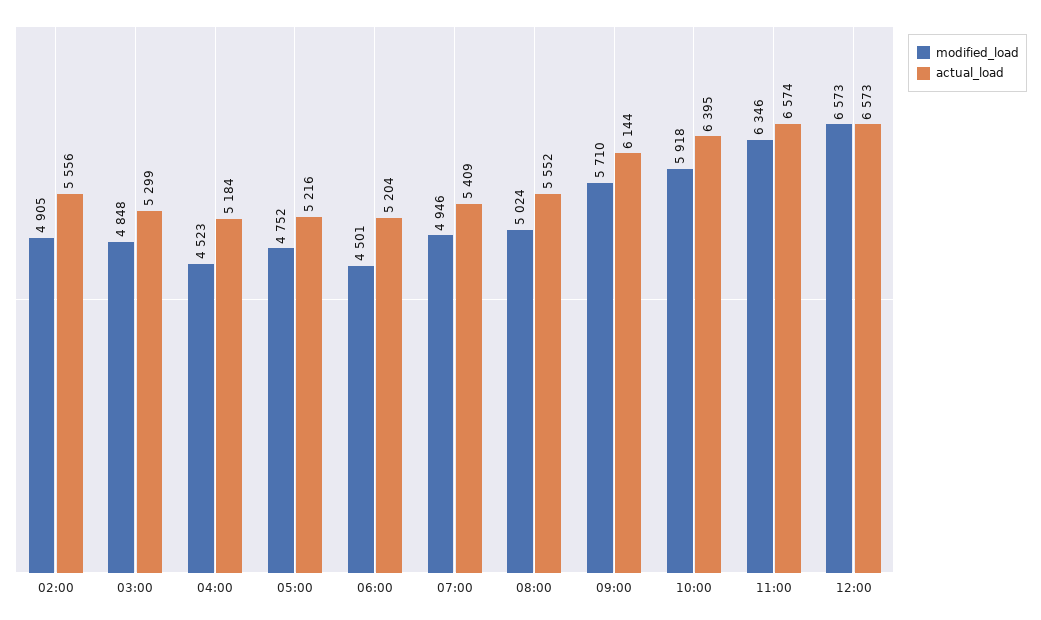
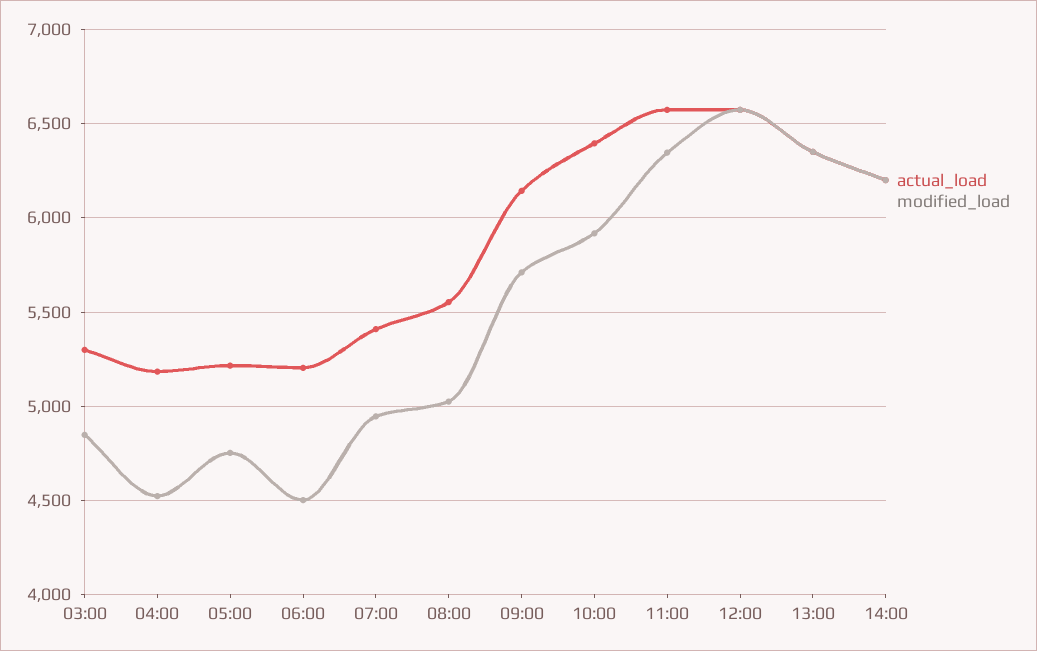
modified_load, 02:00: 4905 -> none
actual_load, 02:00: 5556 -> none
actual_load, 13:00: none -> 6350
modified_load, 13:00: none -> 6350
actual_load, 14:00: none -> 6200
modified_load, 14:00: none -> 6200

